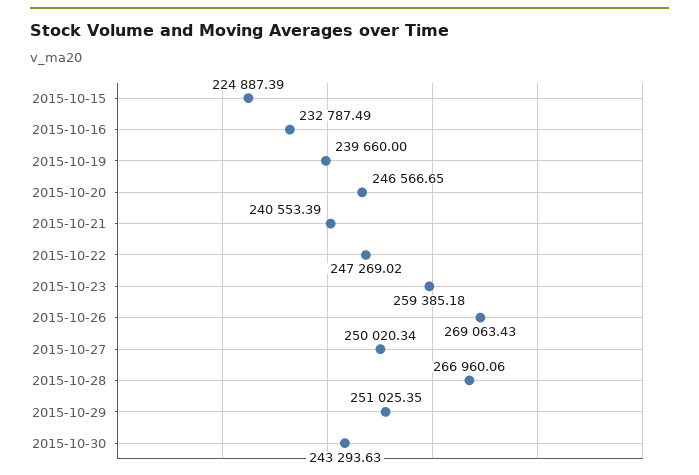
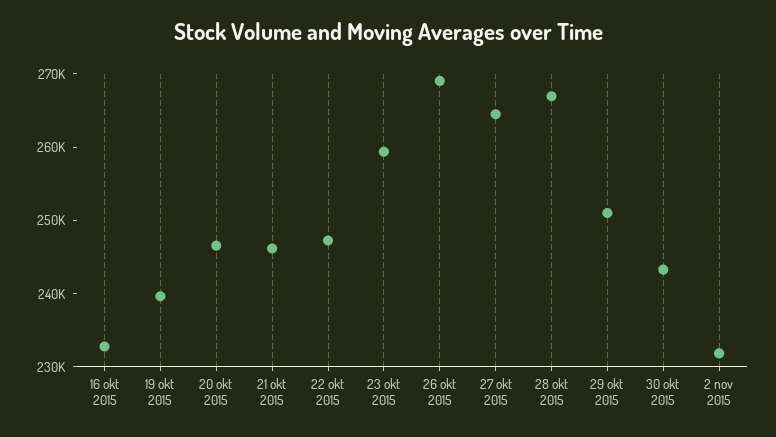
2015-10-15: 224887.39 -> none
2015-10-21: 240553.39 -> 246000
2015-10-27: 250020.34 -> 264000
2 nov 2015: none -> 232000

